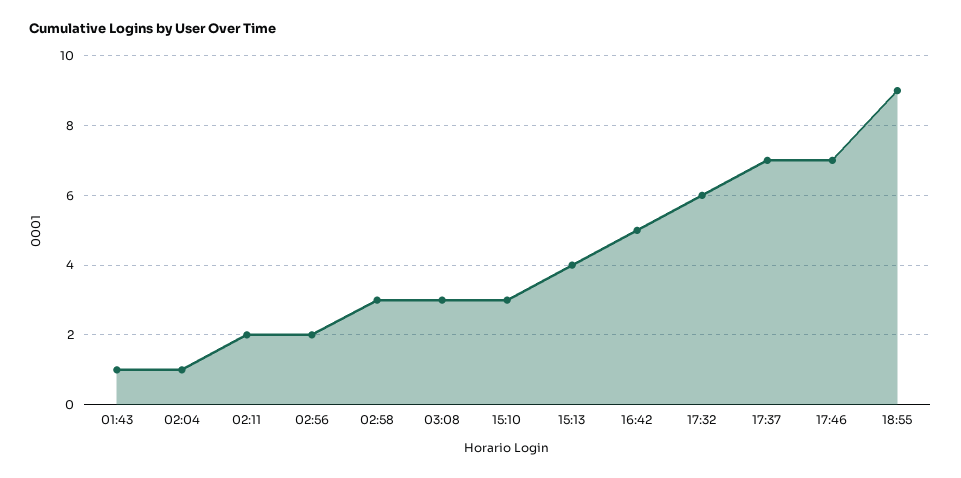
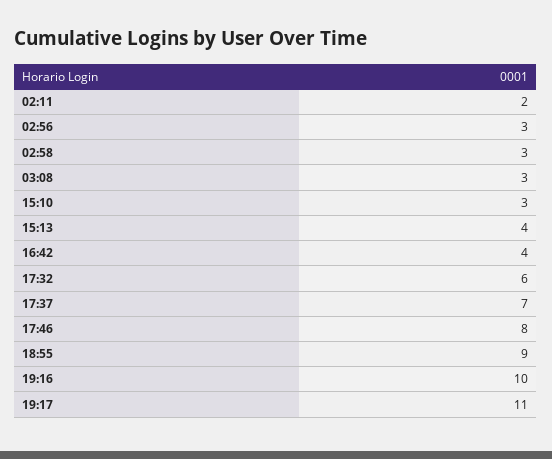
01:43: 1 -> none
02:04: 1 -> none
02:56: 2 -> 3
16:42: 5 -> 4
17:46: 7 -> 8
19:16: none -> 10
19:17: none -> 11

